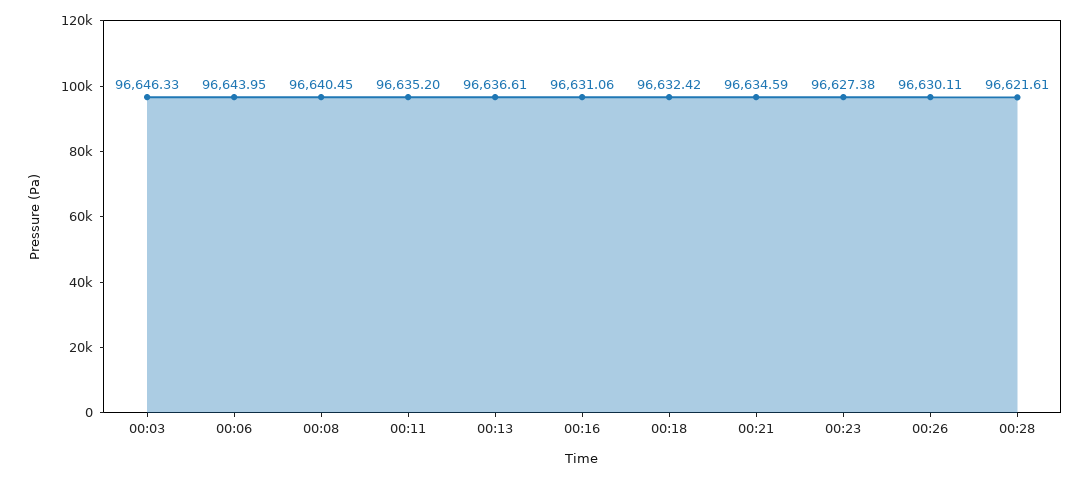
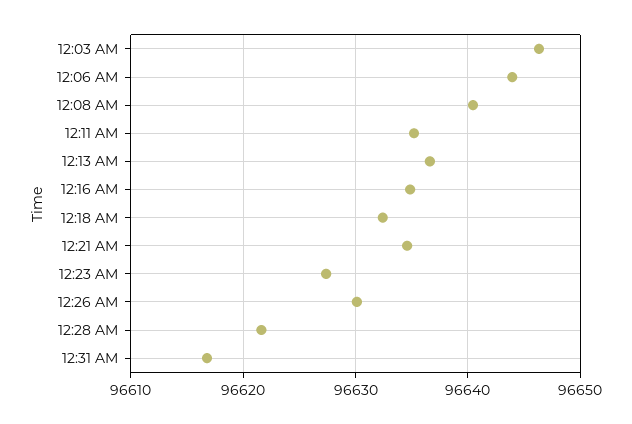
00:16: 96631.06 -> 96635
12:31 AM: none -> 96617

